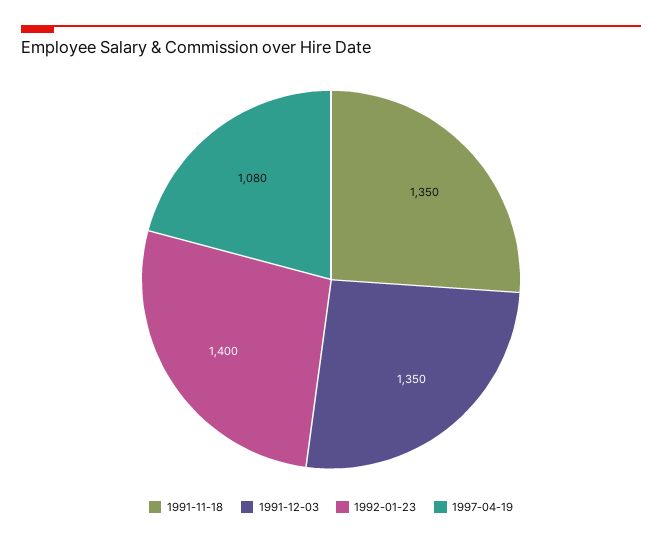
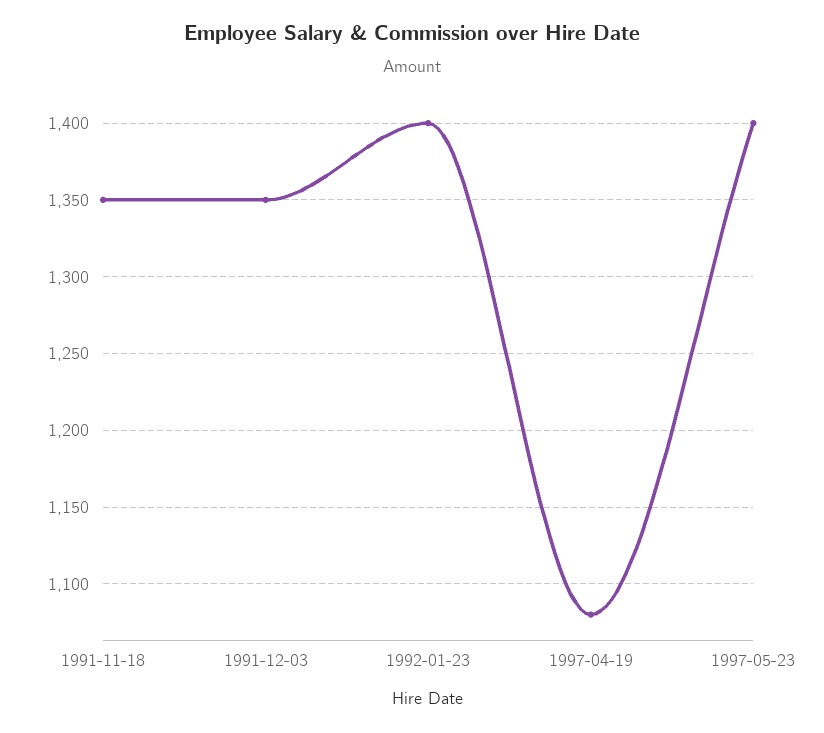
1997-05-23: none -> 1400

